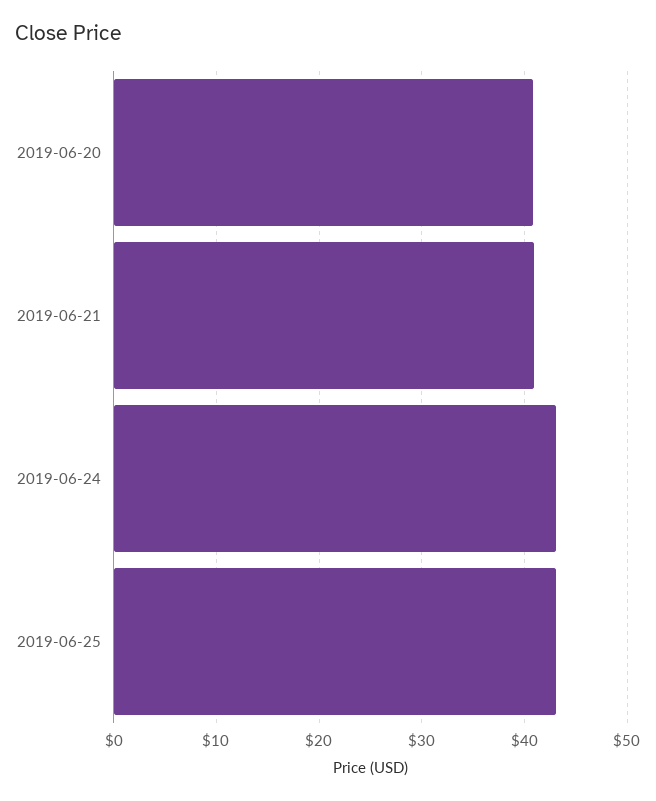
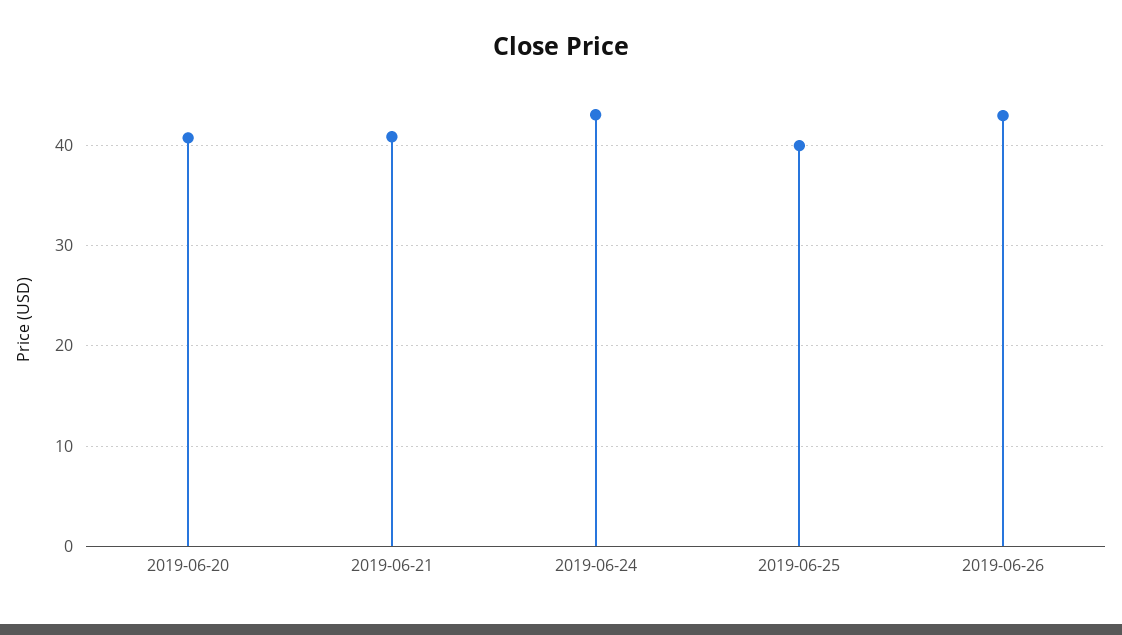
2019-06-25: 43 -> 40
2019-06-26: none -> 43

